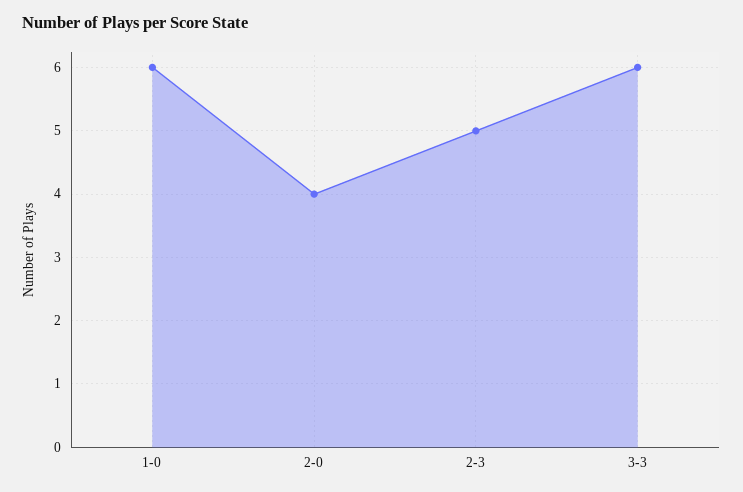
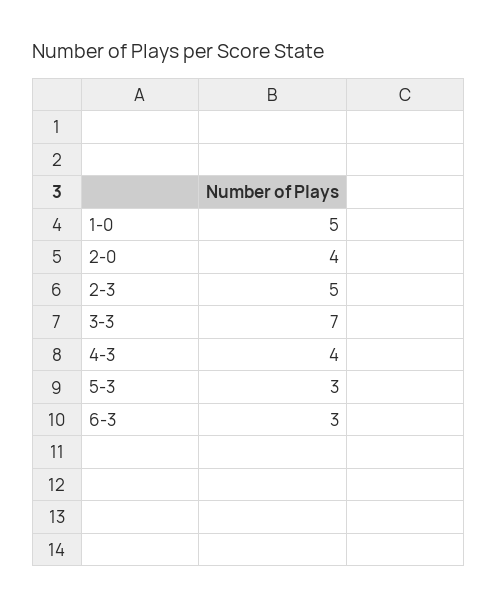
1-0: 6 -> 5
3-3: 6 -> 7
4-3: none -> 4
5-3: none -> 3
6-3: none -> 3

